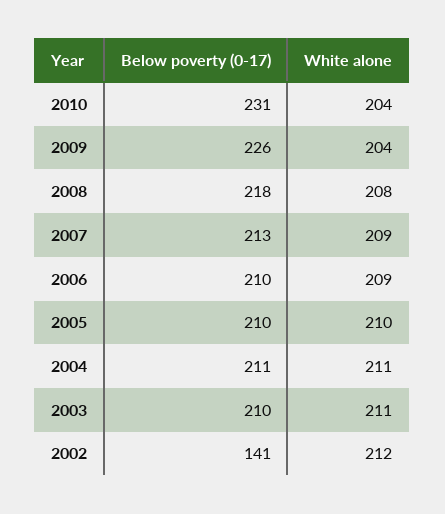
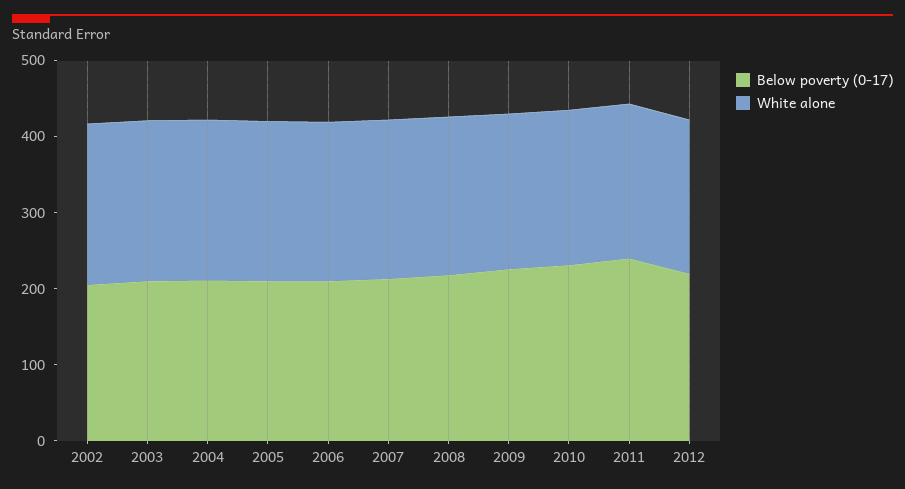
Below poverty (0-17), 2002: 141 -> 200
Below poverty (0-17), 2011: none -> 240
White alone, 2011: none -> 200
Below poverty (0-17), 2012: none -> 220
White alone, 2012: none -> 200

